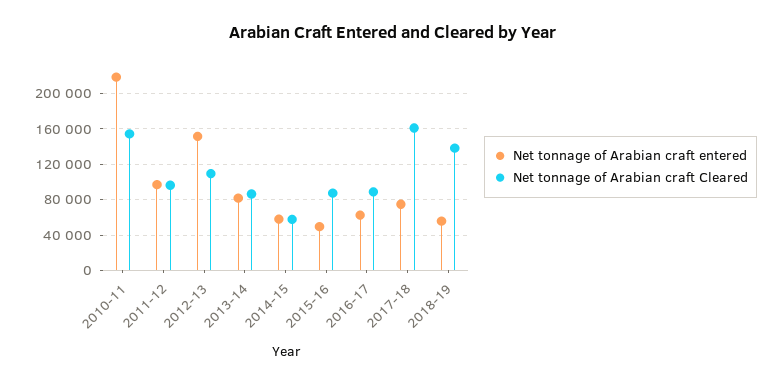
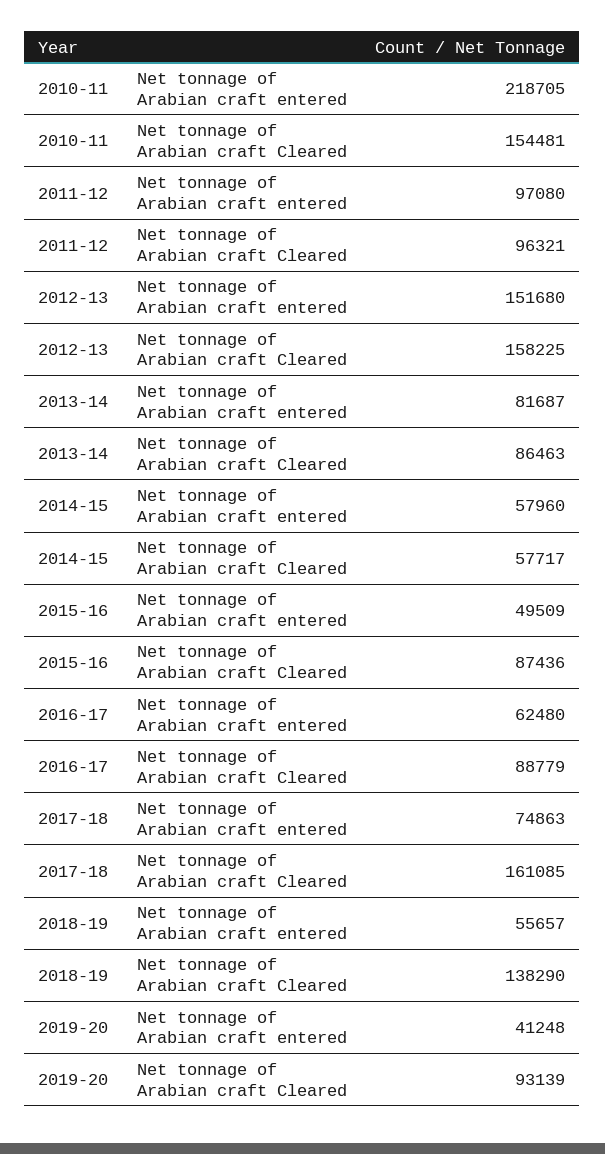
Net tonnage of Arabian craft Cleared, 2012-13: 110000 -> 158225
Net tonnage of Arabian craft entered, 2019-20: none -> 41248
Net tonnage of Arabian craft Cleared, 2019-20: none -> 93139

